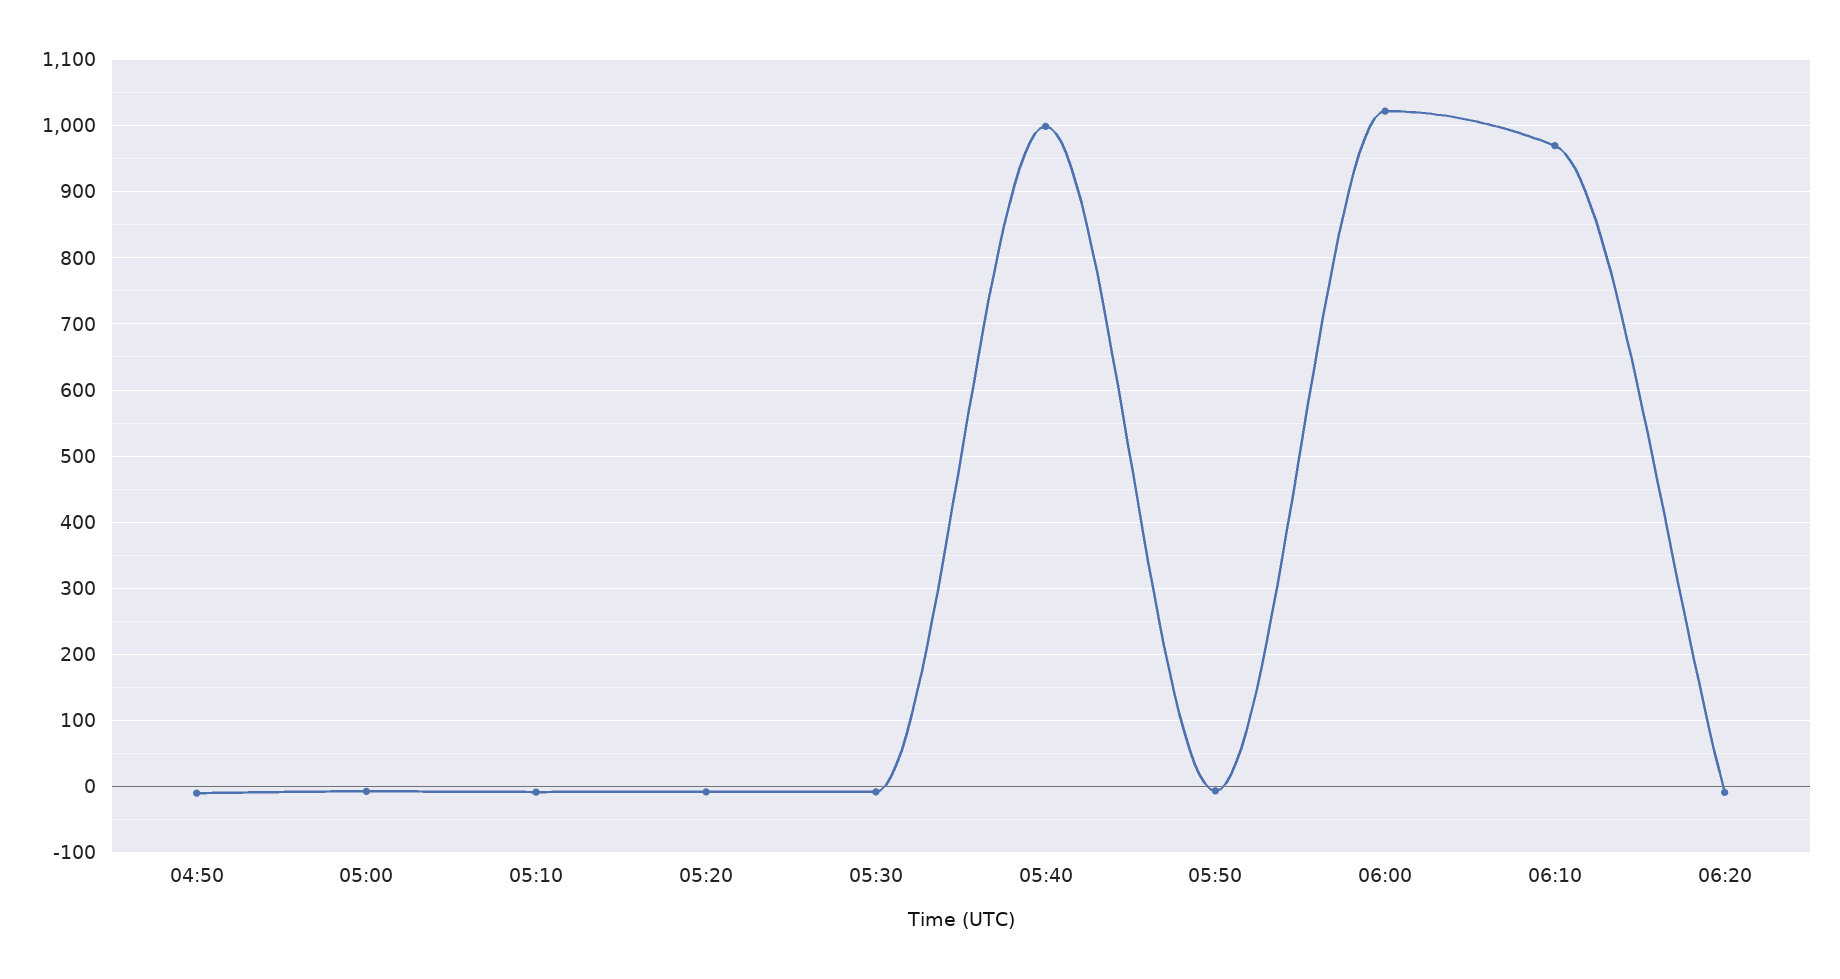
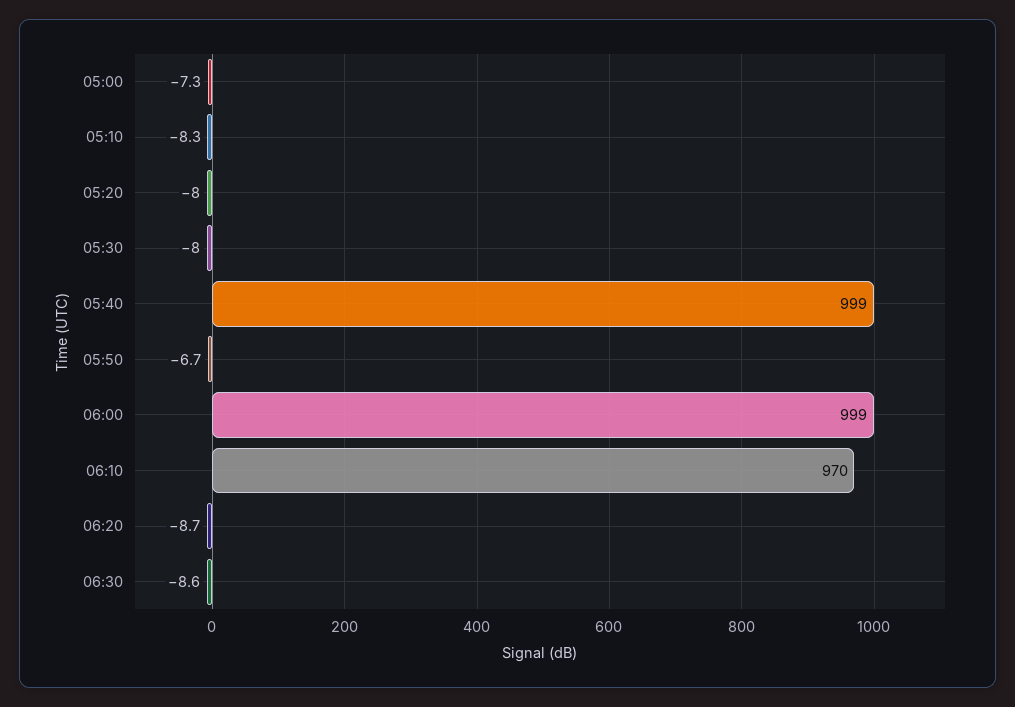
04:50: -10 -> none
06:00: 1020 -> 999
06:30: none -> -8.6

